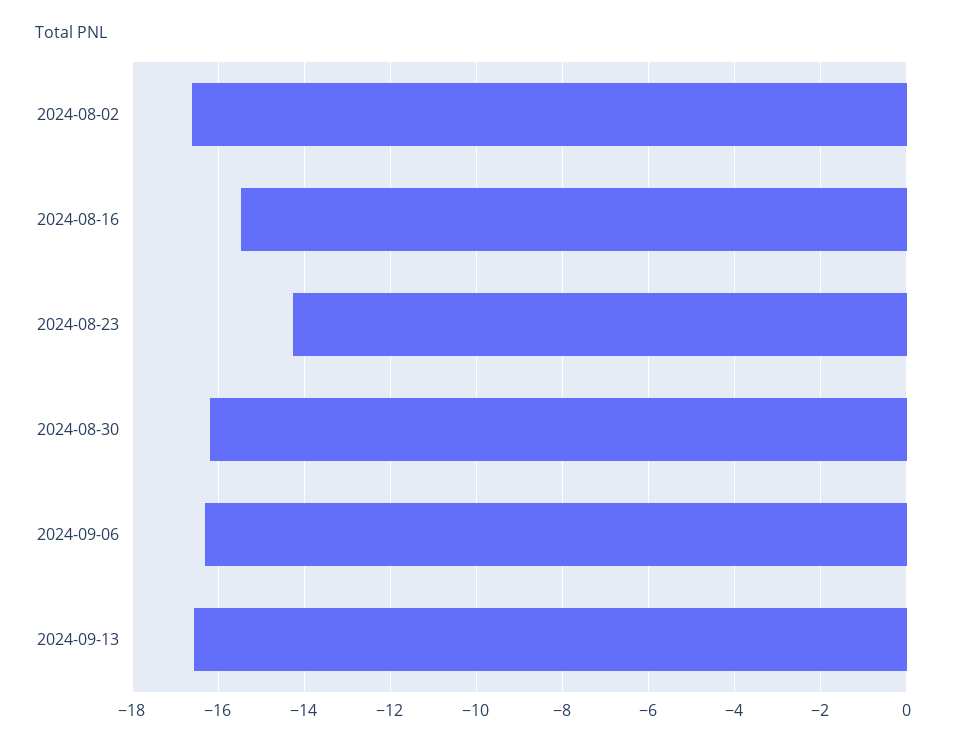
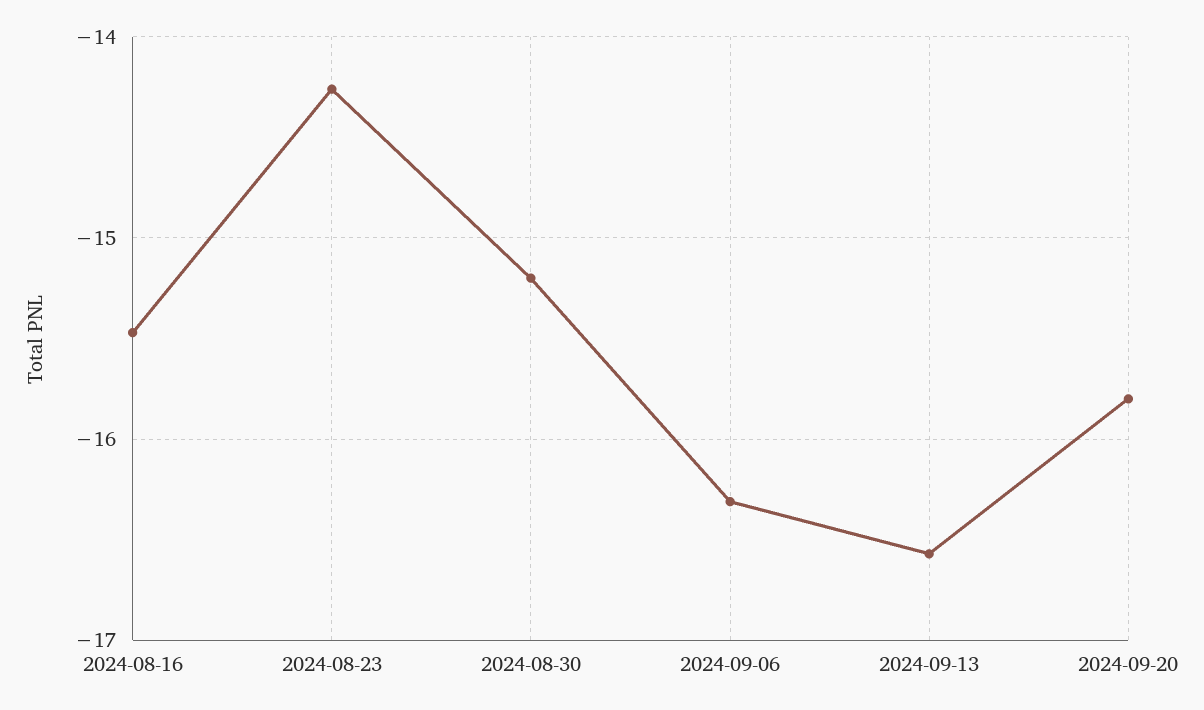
2024-08-02: -16.6 -> none
2024-08-30: -16.2 -> -15.2
2024-09-20: none -> -15.8

